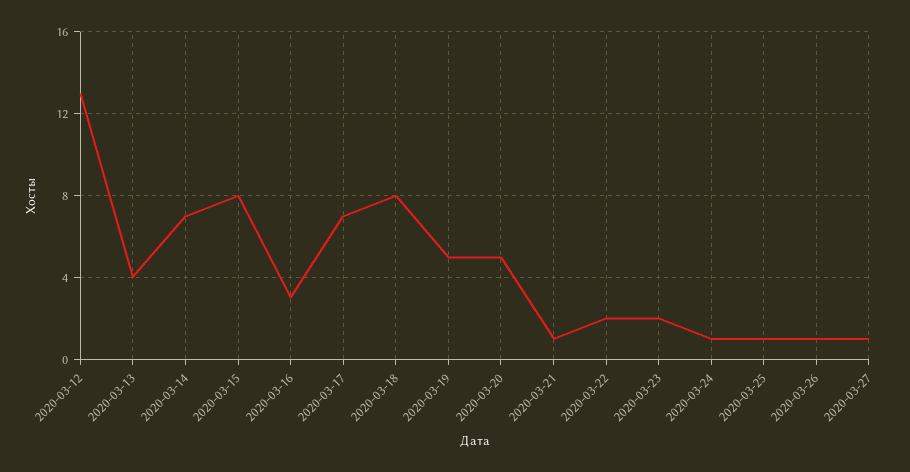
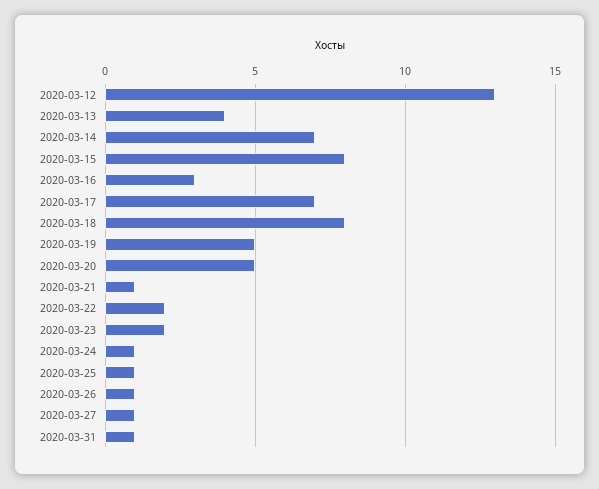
2020-03-31: none -> 1

